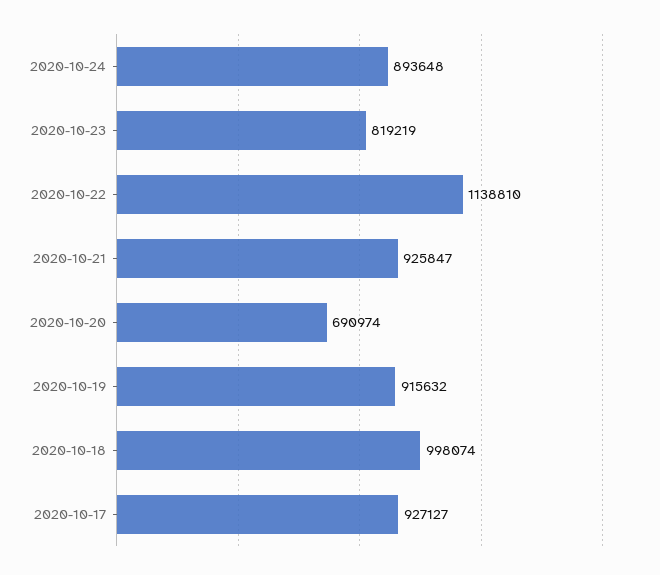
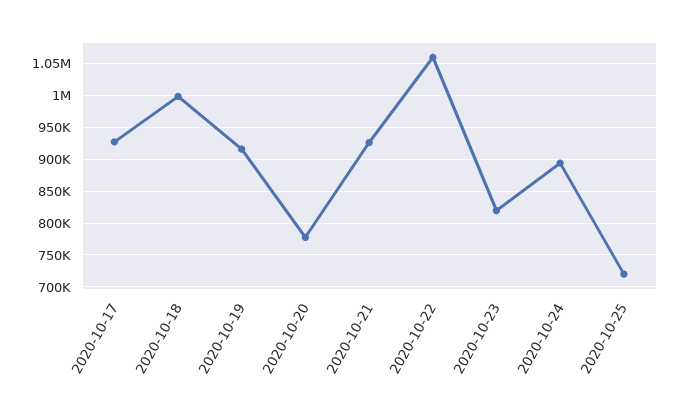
2020-10-22: 1138810 -> 1060000
2020-10-20: 690974 -> 780000
2020-10-25: none -> 720000

